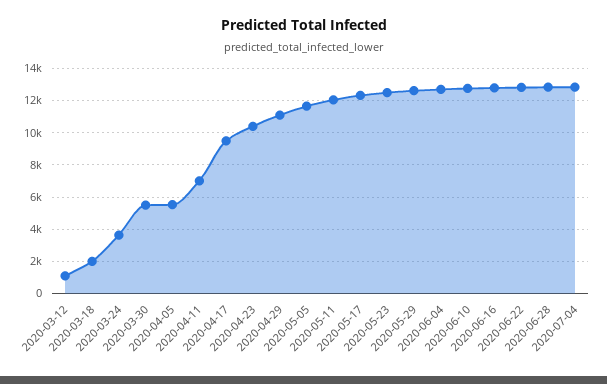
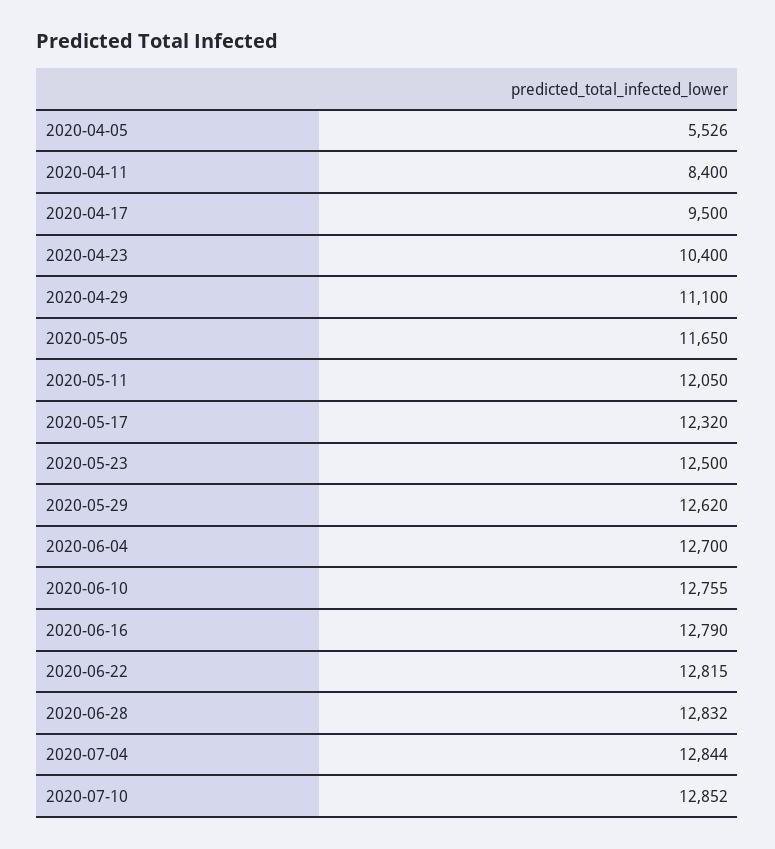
2020-03-12: 1000 -> none
2020-03-18: 2000 -> none
2020-03-24: 3500 -> none
2020-03-30: 5500 -> none
2020-04-11: 7000 -> 8400
2020-07-10: none -> 12852

